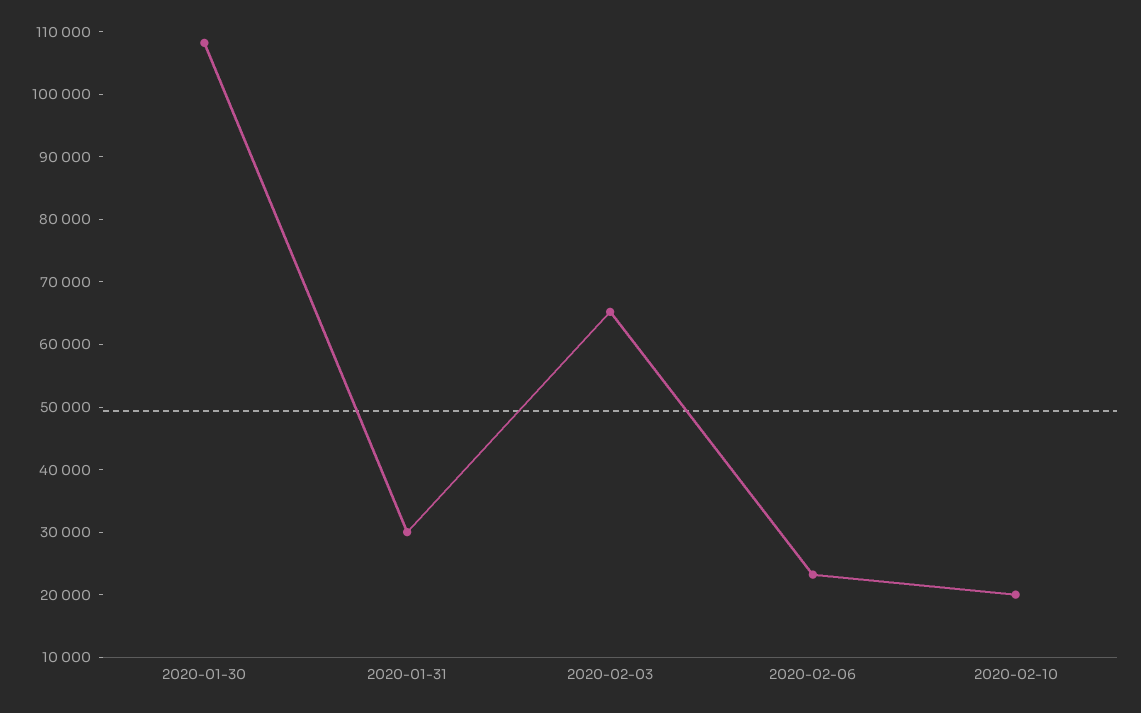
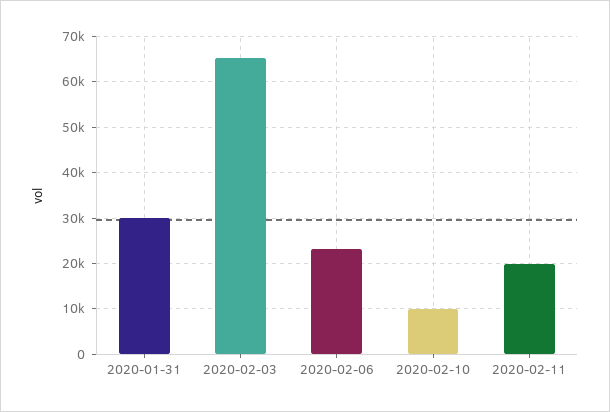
2020-01-30: 108000 -> none
2020-02-10: 20000 -> 10000
2020-02-11: none -> 20000

